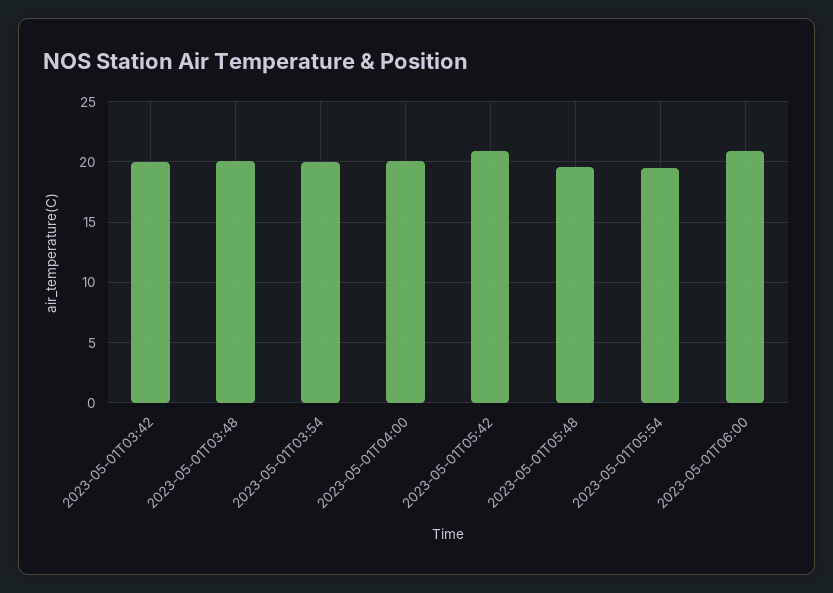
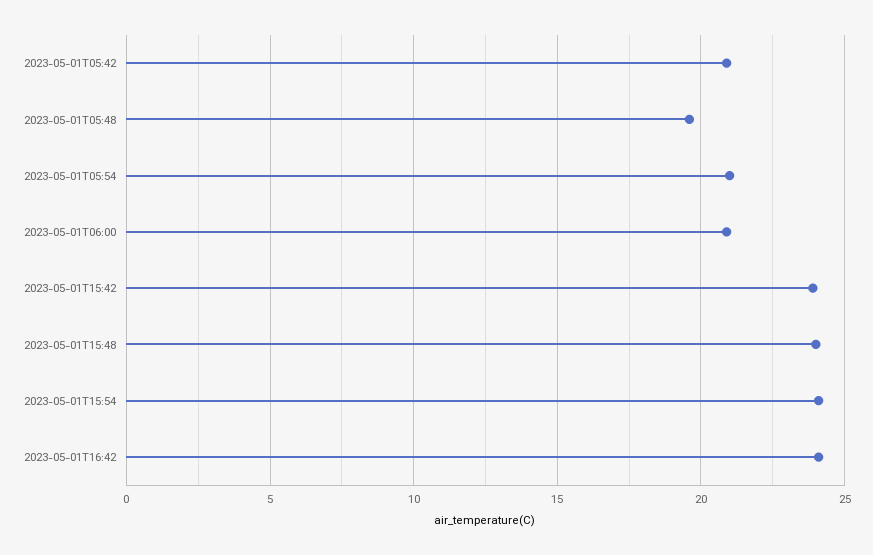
2023-05-01T03:42: 20 -> none
2023-05-01T03:48: 20 -> none
2023-05-01T03:54: 20 -> none
2023-05-01T04:00: 20 -> none
2023-05-01T05:54: 19.5 -> 21
2023-05-01T15:42: none -> 24
2023-05-01T15:48: none -> 24
2023-05-01T15:54: none -> 24
2023-05-01T16:42: none -> 24

